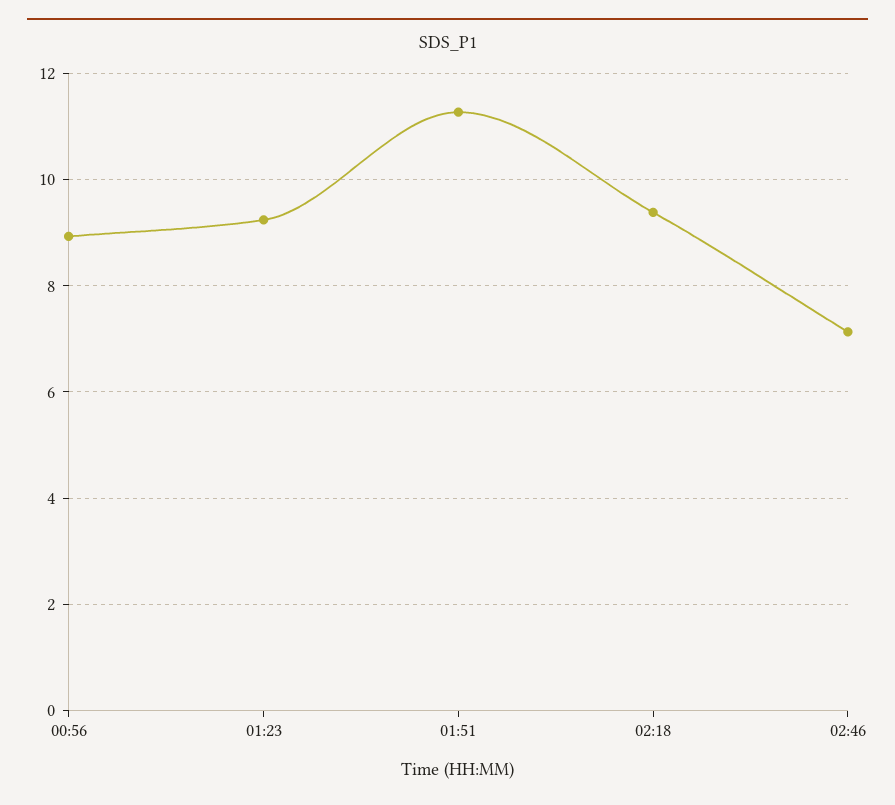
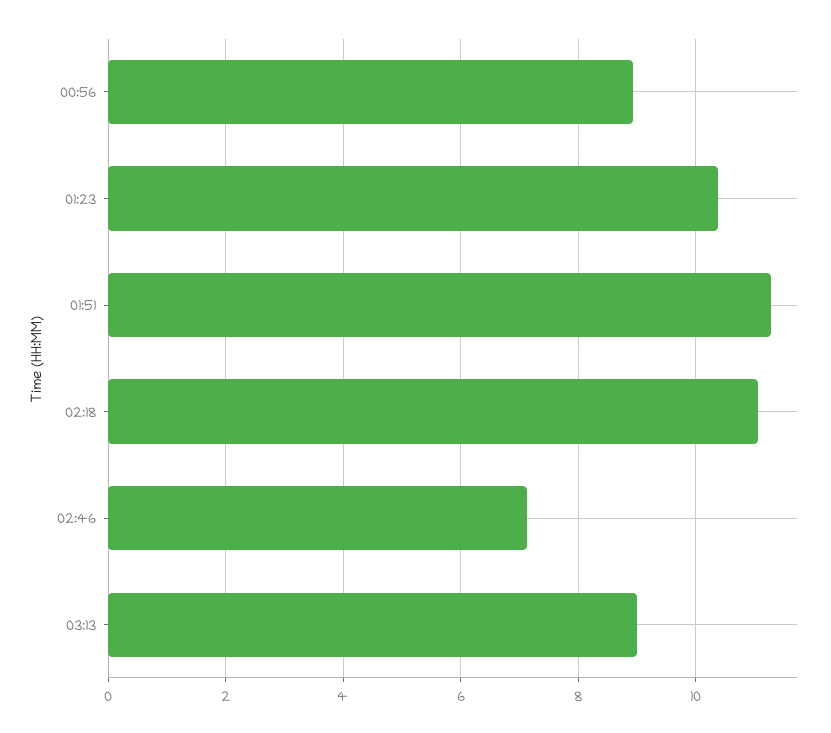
01:23: 9.2 -> 10.4
02:18: 9.4 -> 11
03:13: none -> 9

